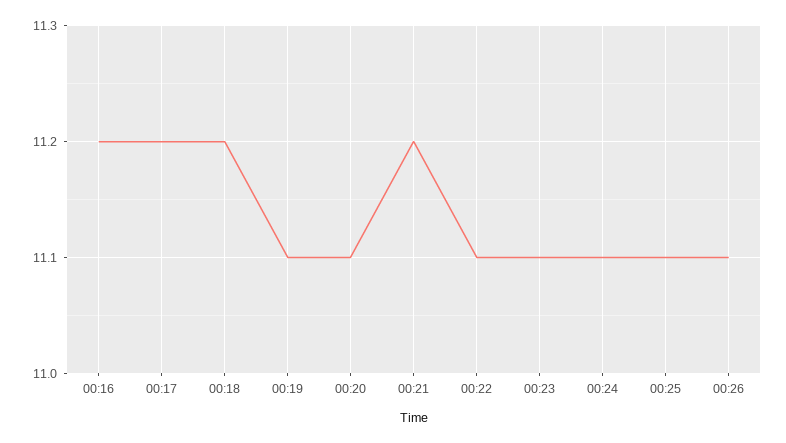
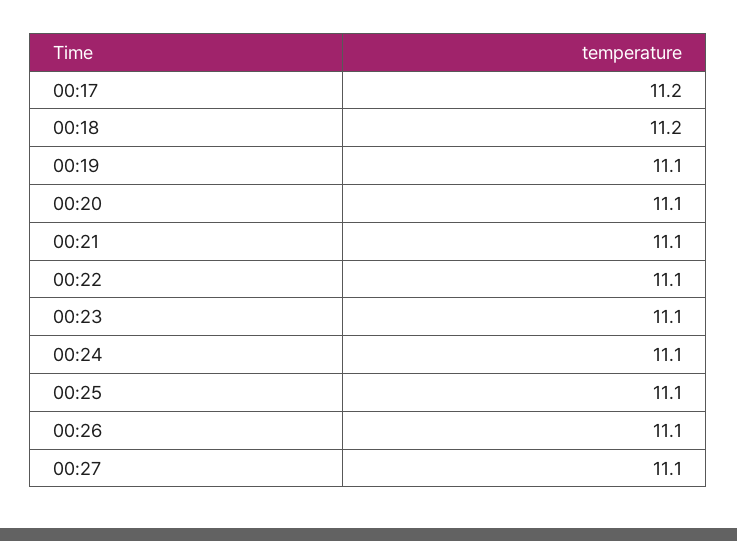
00:16: 11.2 -> none
00:21: 11.2 -> 11.1
00:27: none -> 11.1

